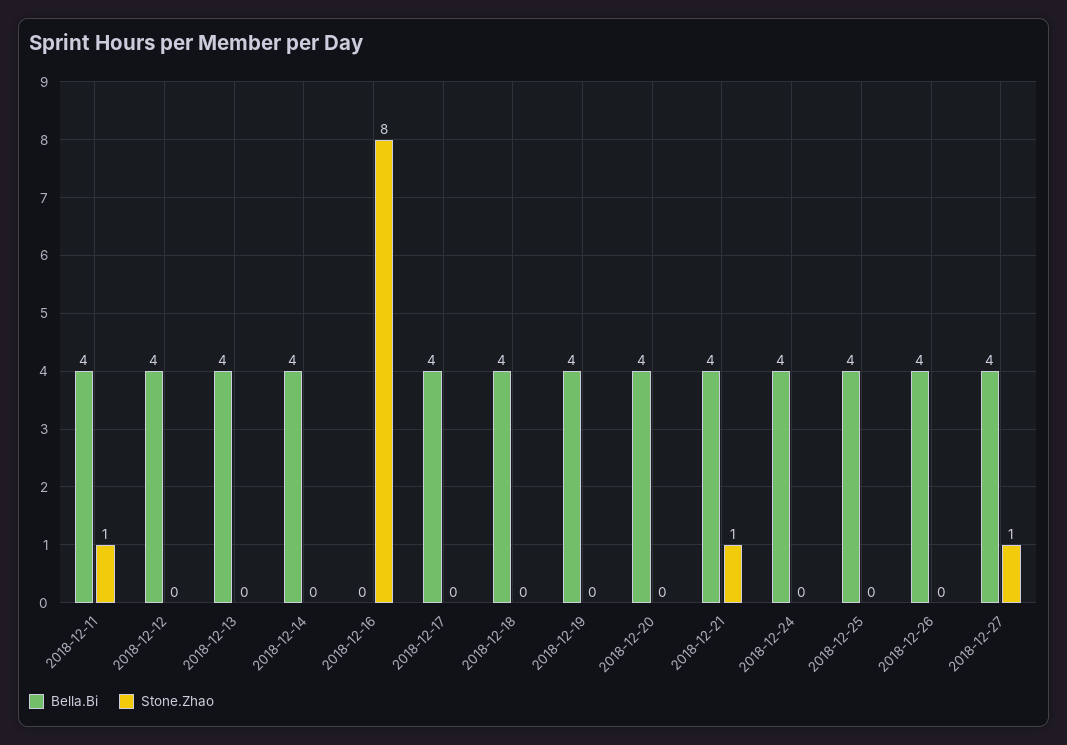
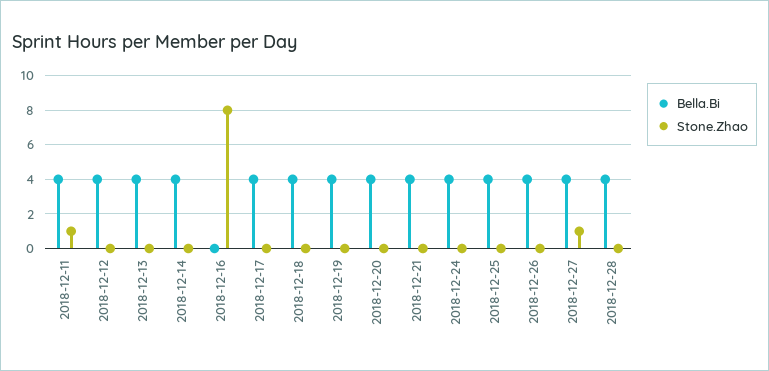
Stone.Zhao, 2018-12-21: 1 -> 0
Bella.Bi, 2018-12-28: none -> 4
Stone.Zhao, 2018-12-28: none -> 0

